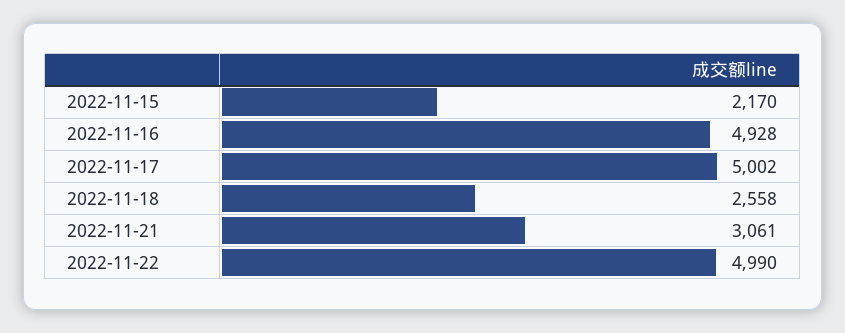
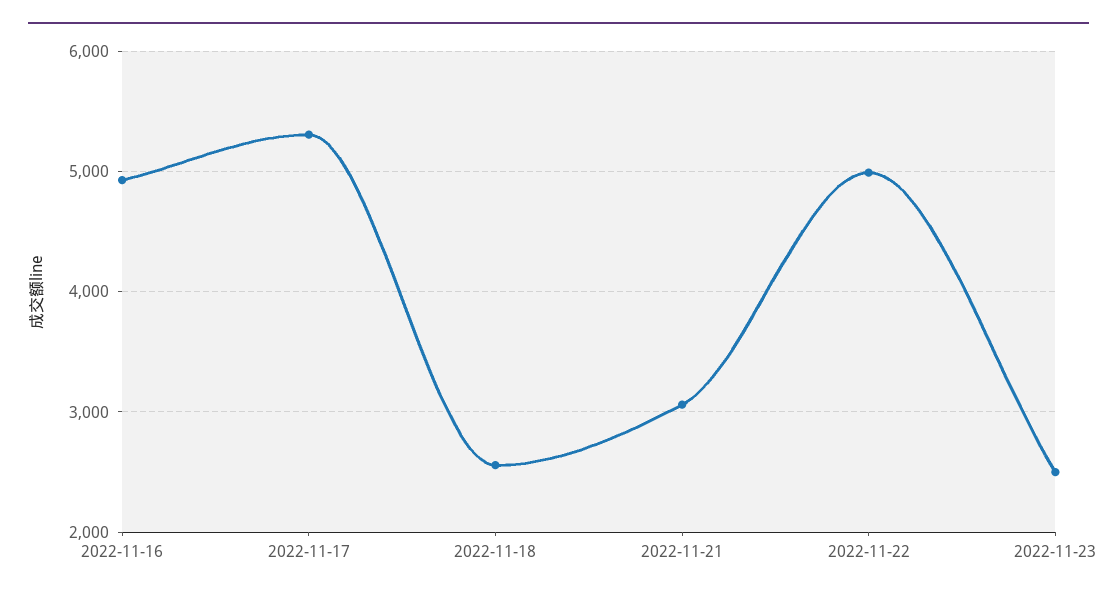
2022-11-15: 2170 -> none
2022-11-17: 5002 -> 5300
2022-11-23: none -> 2500

